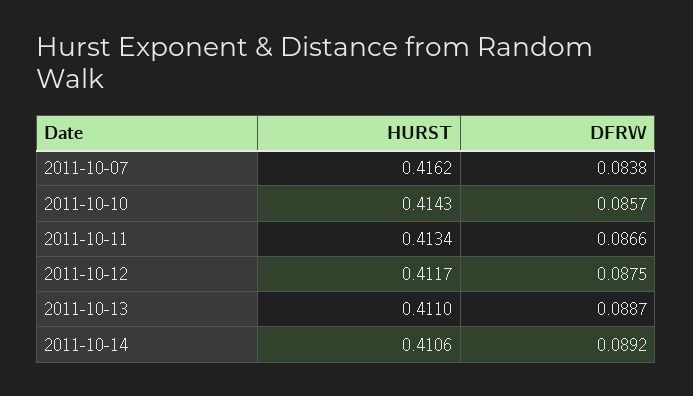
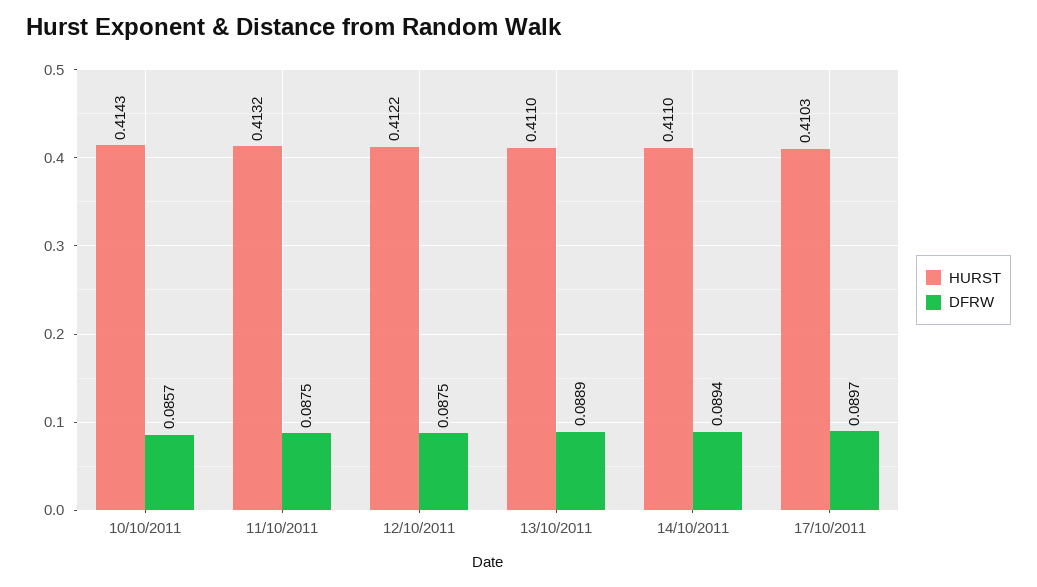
HURST, 2011-10-07: 0.4162 -> none
DFRW, 2011-10-07: 0.0838 -> none
HURST, 2011-10-11: 0.4134 -> 0.4132
DFRW, 2011-10-11: 0.0866 -> 0.0875
HURST, 2011-10-12: 0.4117 -> 0.4122
DFRW, 2011-10-13: 0.0887 -> 0.0889
HURST, 2011-10-14: 0.4106 -> 0.411
DFRW, 2011-10-14: 0.0892 -> 0.0894
HURST, 17/10/2011: none -> 0.4103
DFRW, 17/10/2011: none -> 0.0897

